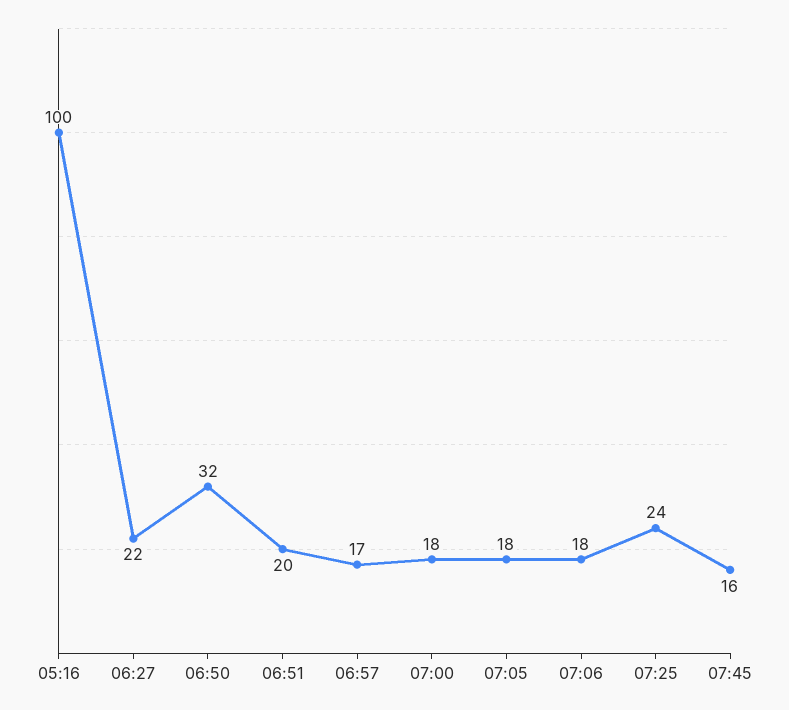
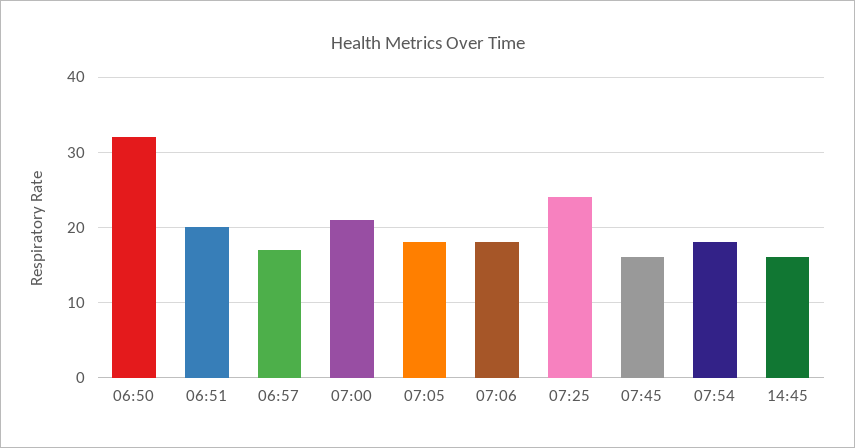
05:16: 100 -> none
06:27: 22 -> none
07:00: 18 -> 21
07:54: none -> 18
14:45: none -> 16

